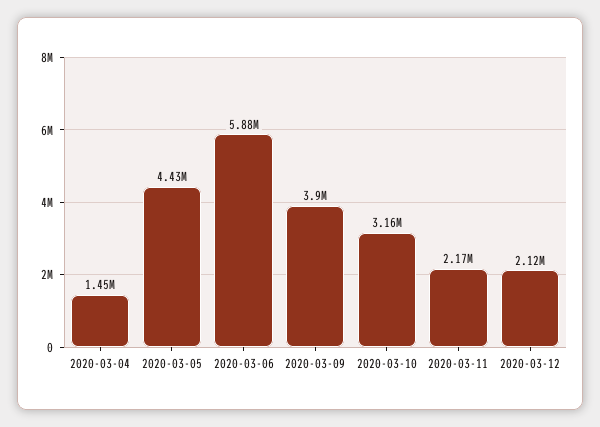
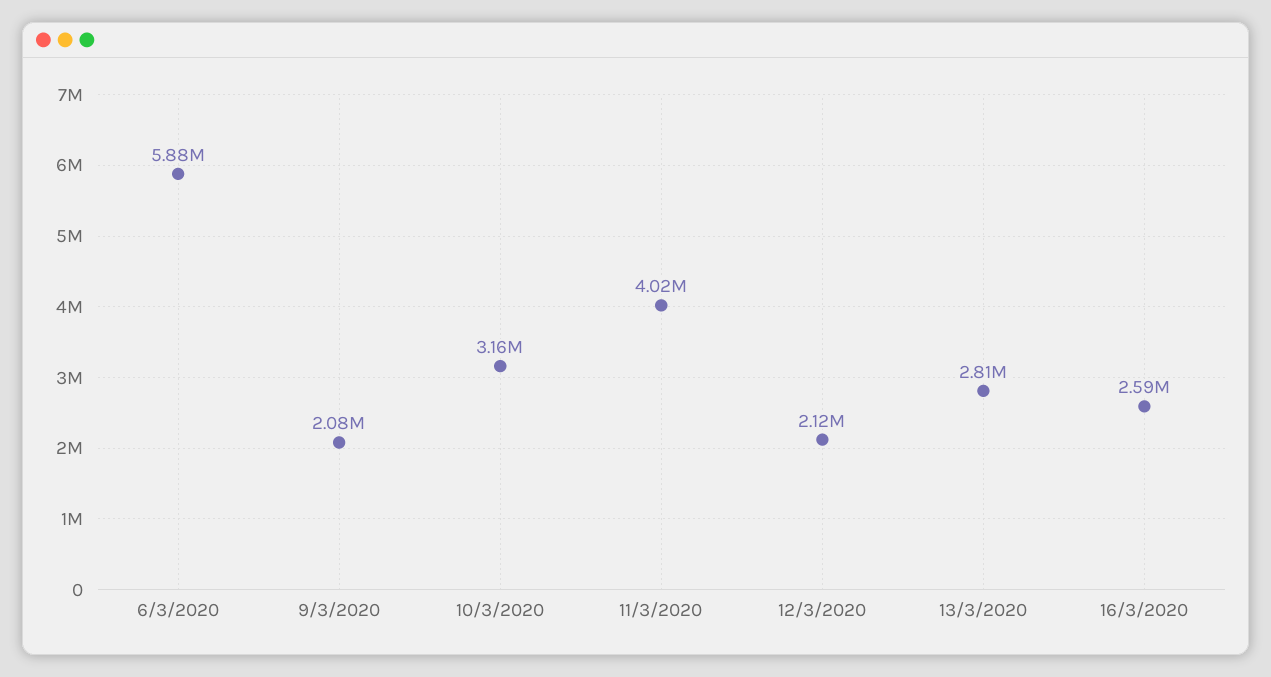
2020-03-04: 1450000 -> none
2020-03-05: 4430000 -> none
2020-03-09: 3900000 -> 2080000
2020-03-11: 2170000 -> 4020000
13/3/2020: none -> 2810000
16/3/2020: none -> 2590000

